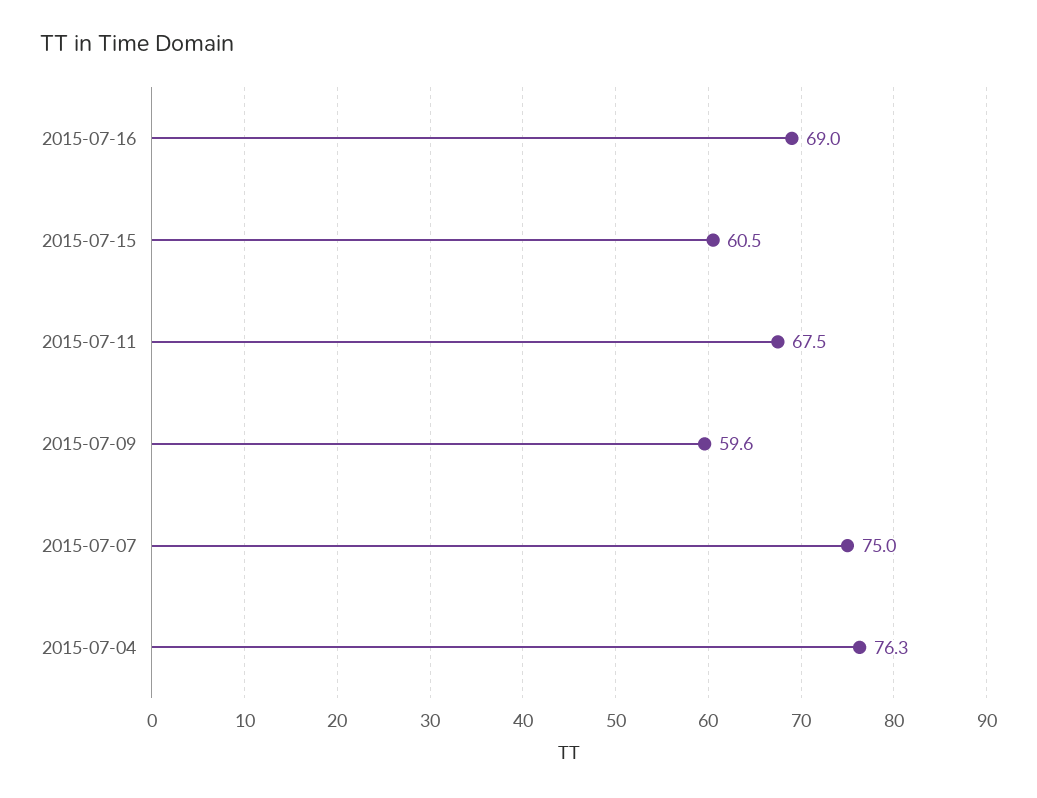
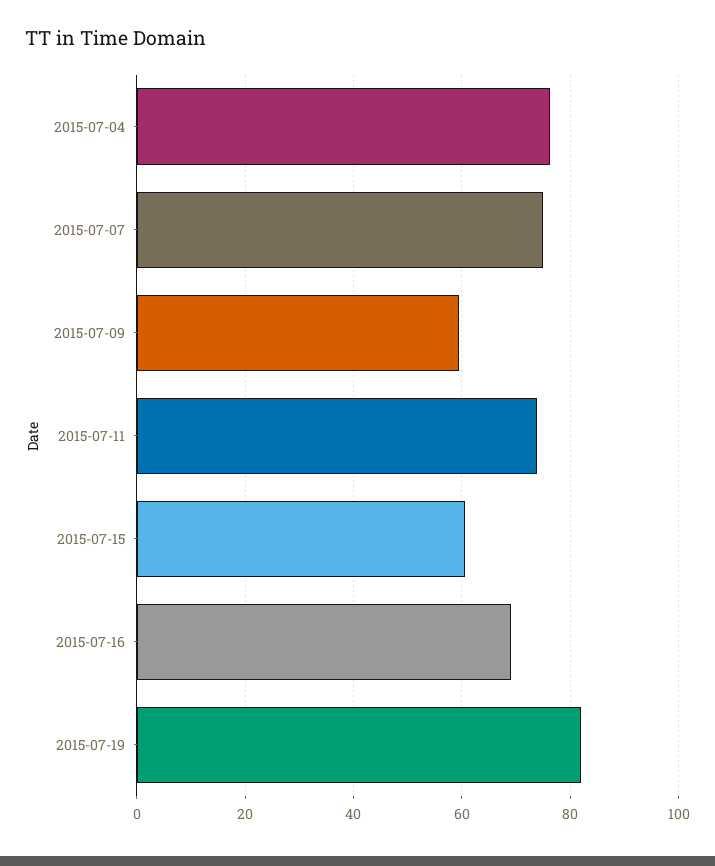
2015-07-11: 67.5 -> 74
2015-07-19: none -> 82

